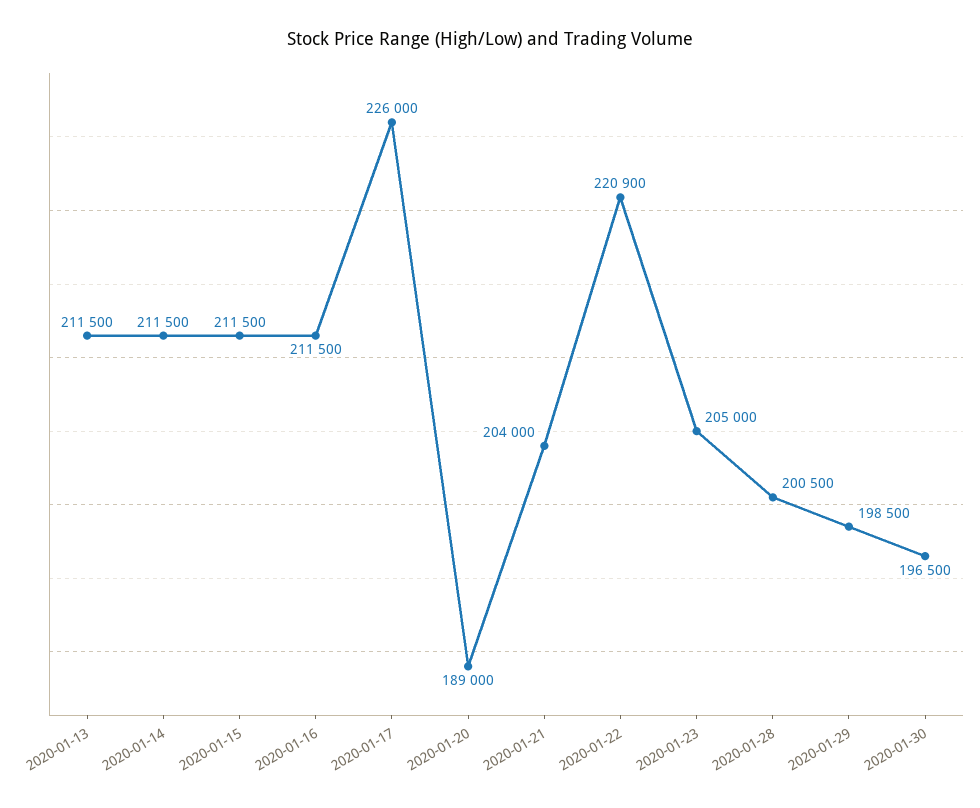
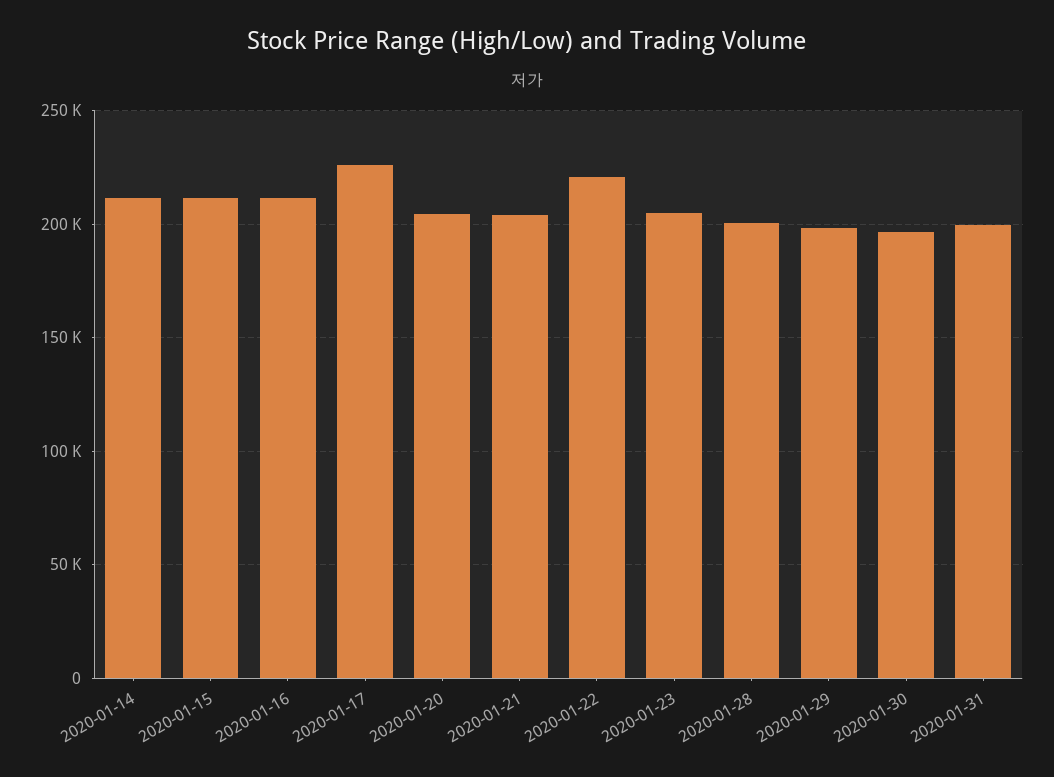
2020-01-13: 211500 -> none
2020-01-20: 189000 -> 205000
2020-01-31: none -> 200000

